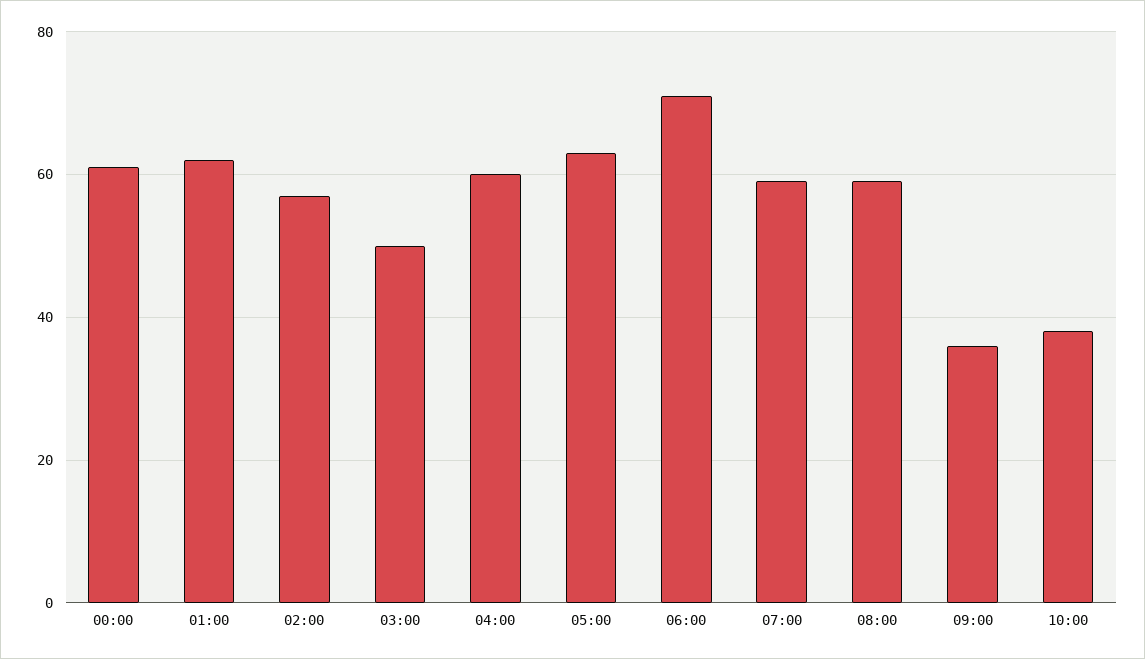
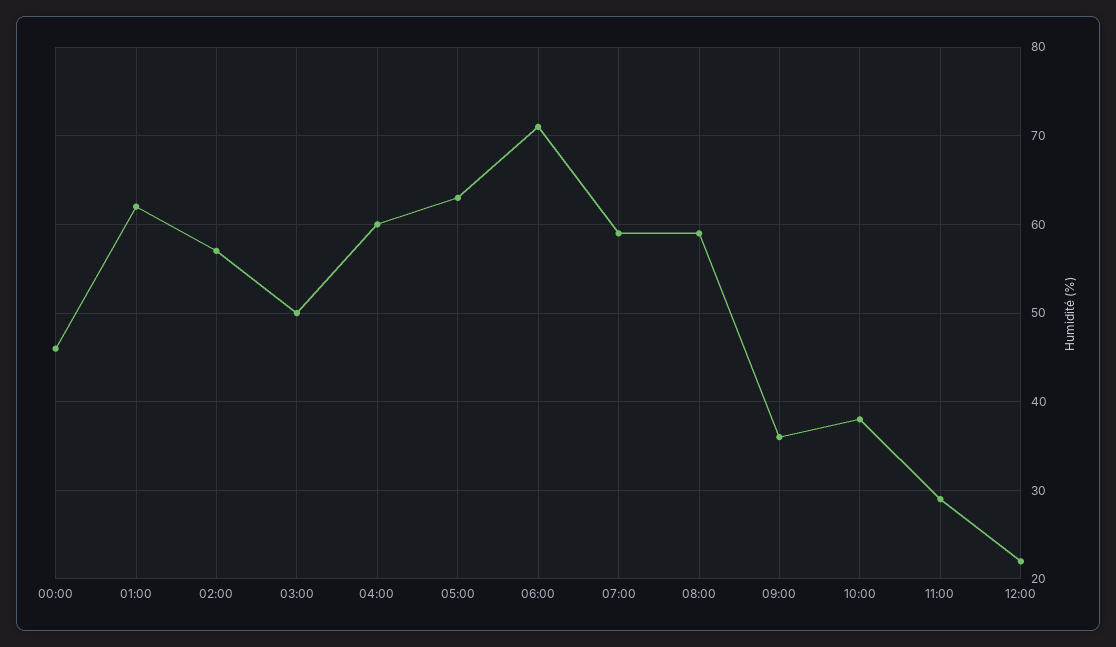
00:00: 60 -> 46
11:00: none -> 29
12:00: none -> 22

